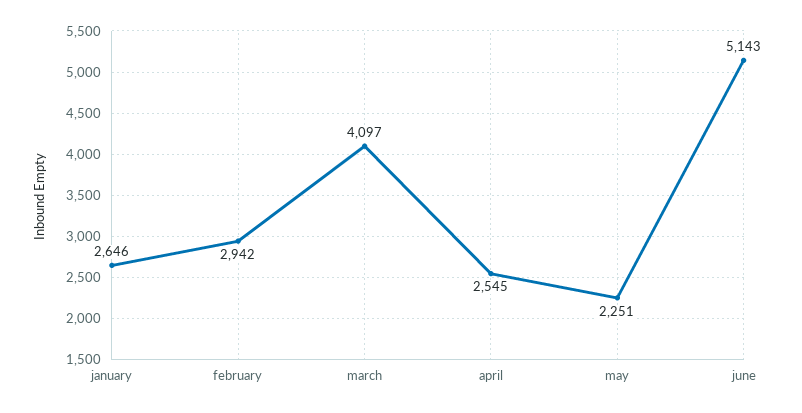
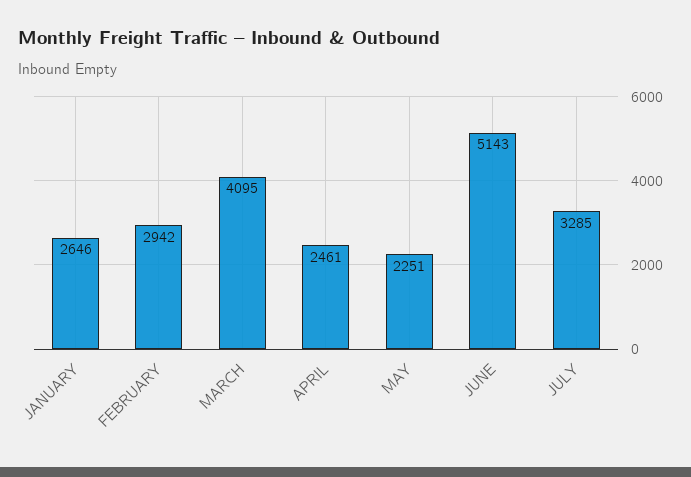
march: 4097 -> 4095
april: 2545 -> 2461
JULY: none -> 3285

